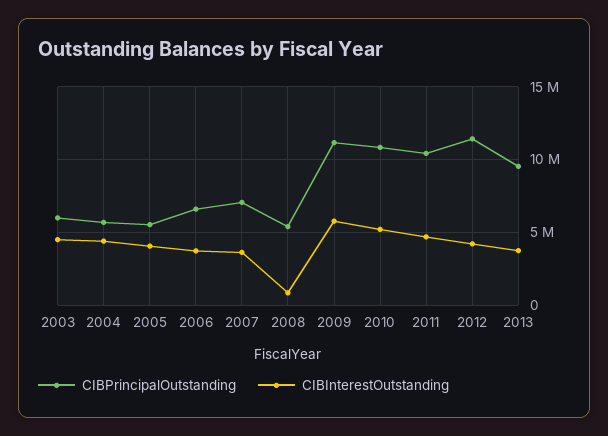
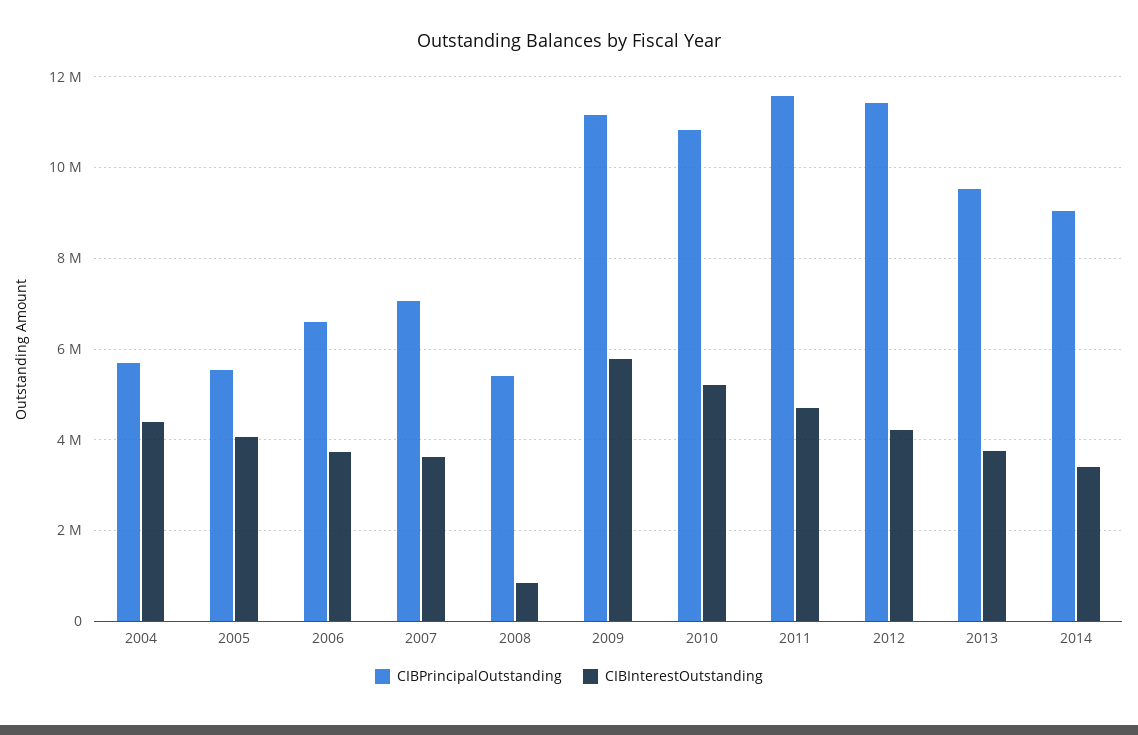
CIBPrincipalOutstanding, 2003: 6000000 -> none
CIBInterestOutstanding, 2003: 4500000 -> none
CIBPrincipalOutstanding, 2011: 10500000 -> 11600000
CIBPrincipalOutstanding, 2014: none -> 9000000
CIBInterestOutstanding, 2014: none -> 3400000

